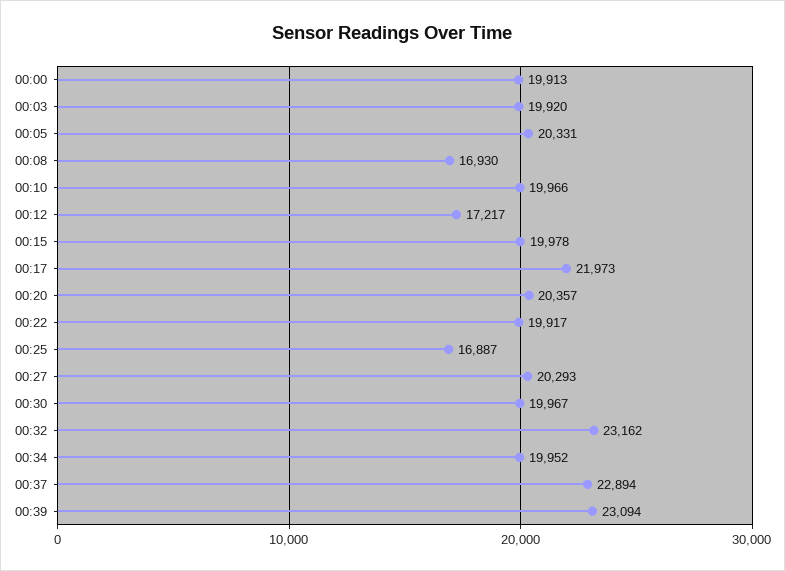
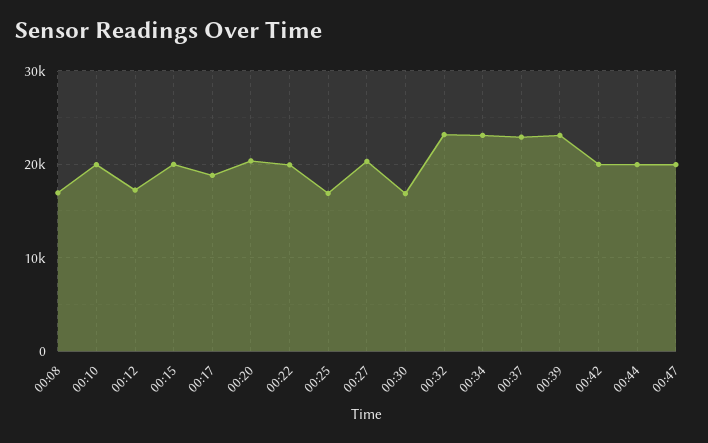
00:00: 19913 -> none
00:03: 19920 -> none
00:05: 20331 -> none
00:17: 21973 -> 19000
00:30: 19967 -> 17000
00:34: 19952 -> 23000
00:42: none -> 20000
00:44: none -> 20000
00:47: none -> 20000

